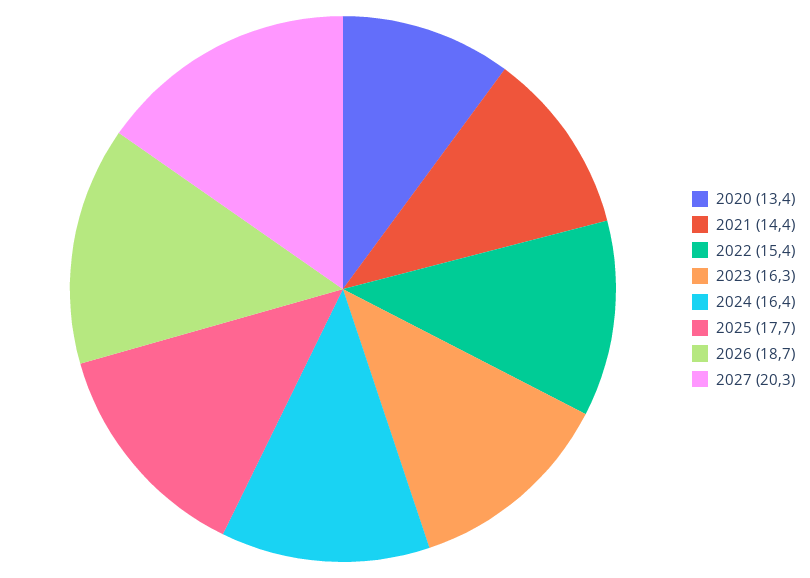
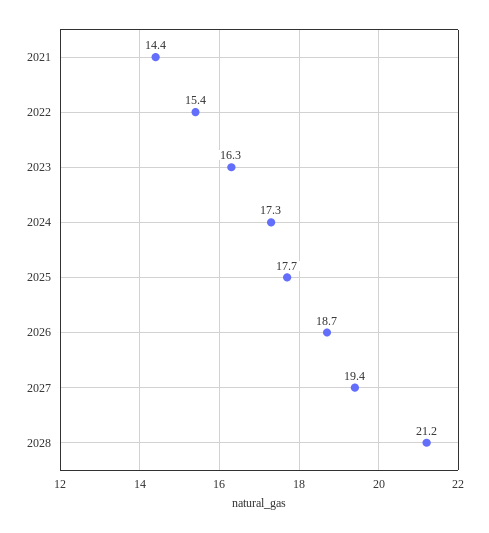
2020: 13.4 -> none
2024: 16.4 -> 17.3
2027: 20.3 -> 19.4
2028: none -> 21.2

